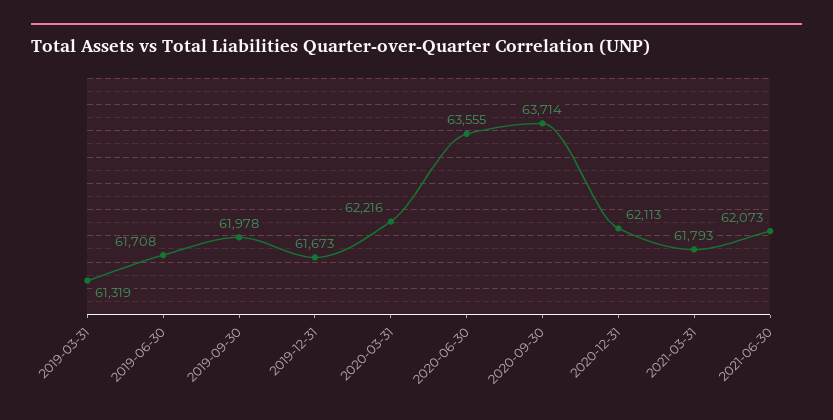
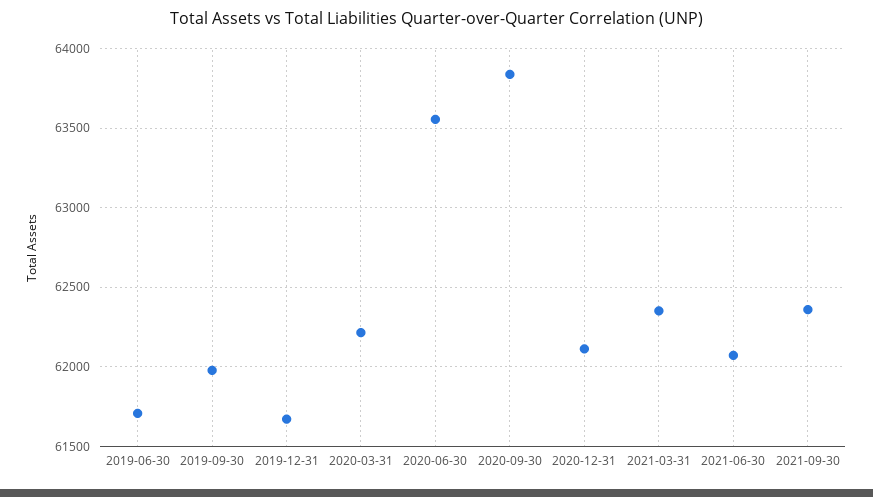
2019-03-31: 61319 -> none
2020-09-30: 63714 -> 63850
2021-03-31: 61793 -> 62350
2021-09-30: none -> 62350

